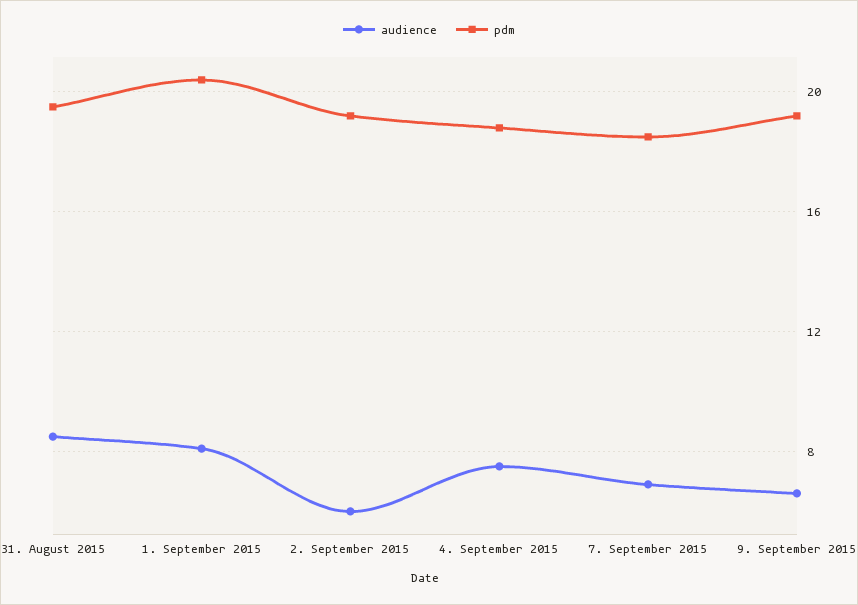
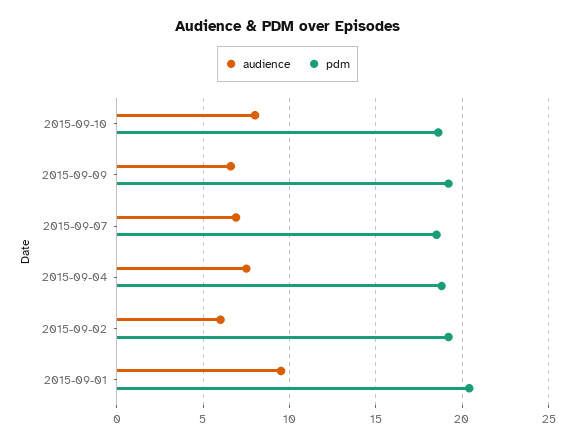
audience, 31. August 2015: 8.5 -> none
pdm, 31. August 2015: 19.5 -> none
audience, 1. September 2015: 8 -> 9.5
audience, 2015-09-10: none -> 8
pdm, 2015-09-10: none -> 18.5

